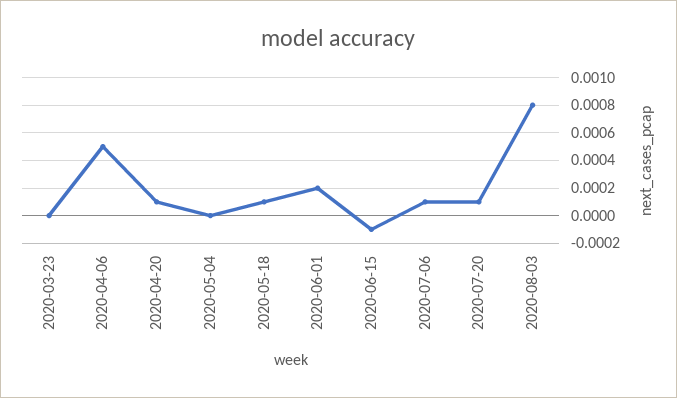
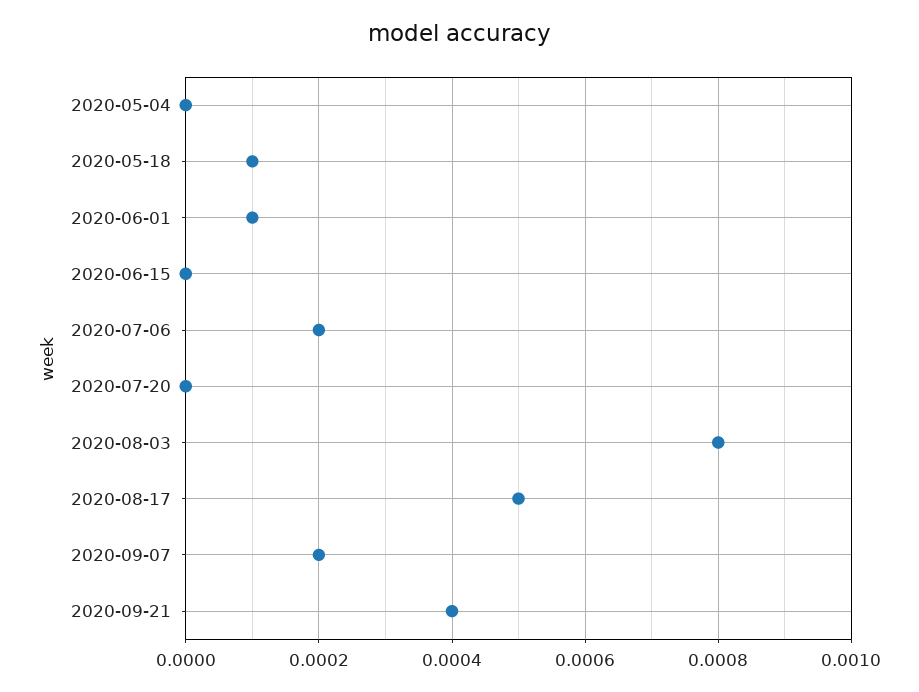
2020-03-23: 0 -> none
2020-04-06: 0.0005 -> none
2020-04-20: 0.0001 -> none
2020-06-01: 0.0002 -> 0.0001
2020-06-15: -0.0001 -> 0
2020-07-06: 0.0001 -> 0.0002
2020-07-20: 0.0001 -> 0
2020-08-17: none -> 0.0005
2020-09-07: none -> 0.0002
2020-09-21: none -> 0.0004

